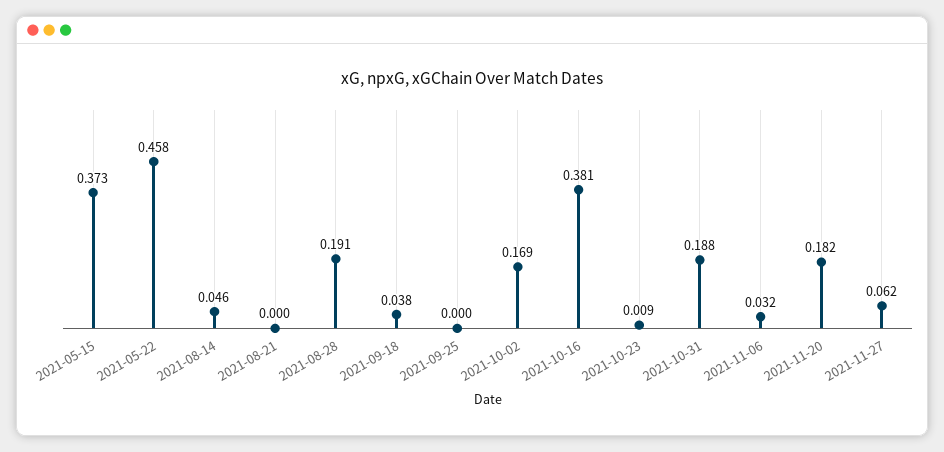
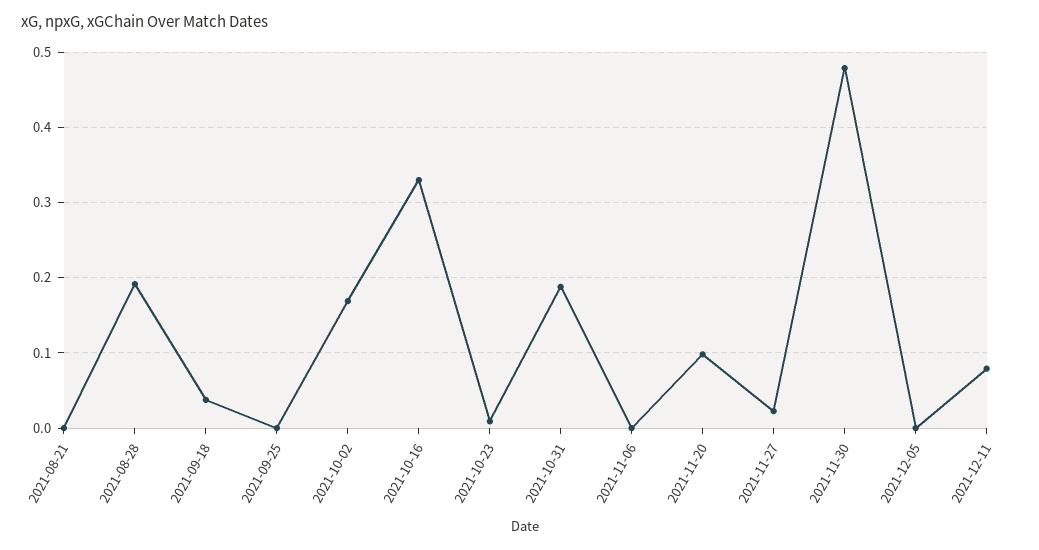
2021-05-15: 0.373 -> none
2021-05-22: 0.458 -> none
2021-08-14: 0.046 -> none
2021-10-16: 0.381 -> 0.33
2021-11-06: 0.032 -> 0
2021-11-20: 0.182 -> 0.1
2021-11-27: 0.062 -> 0.02
2021-11-30: none -> 0.48
2021-12-05: none -> 0
2021-12-11: none -> 0.08

